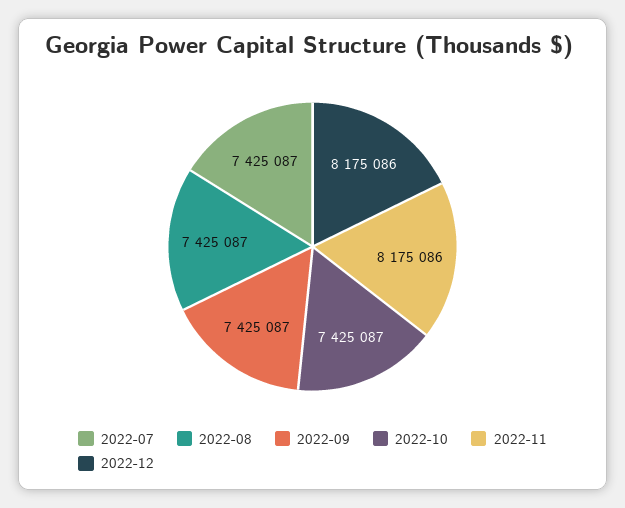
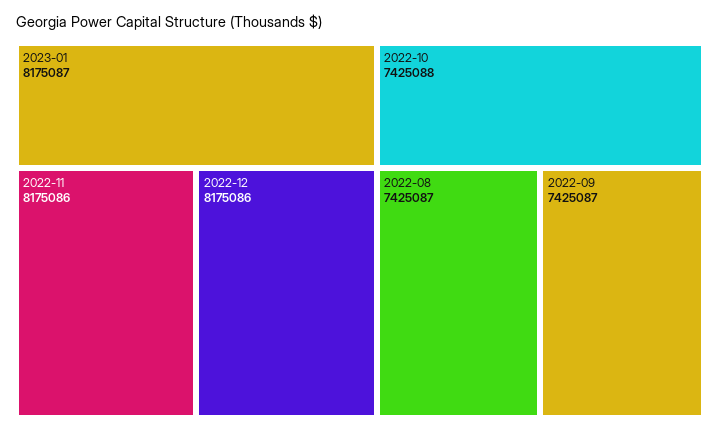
2022-07: 7425087 -> none
2022-10: 7425087 -> 7425088
2023-01: none -> 8175087

